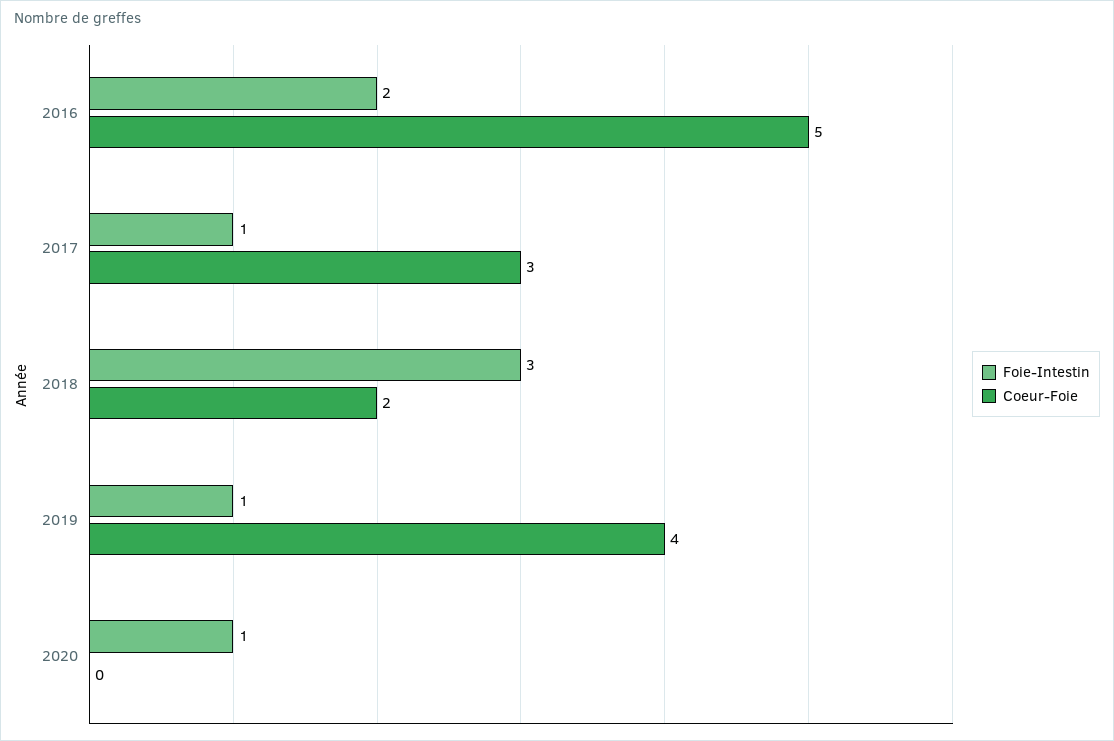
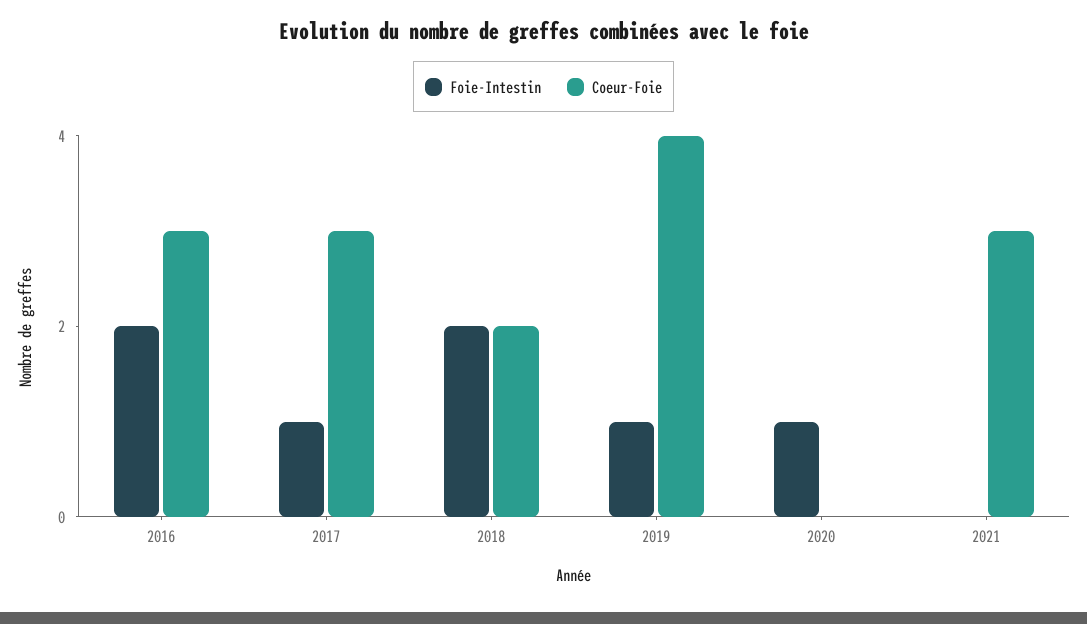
Coeur-Foie, 2016: 5 -> 3
Foie-Intestin, 2018: 3 -> 2
Foie-Intestin, 2021: none -> 0
Coeur-Foie, 2021: none -> 3

